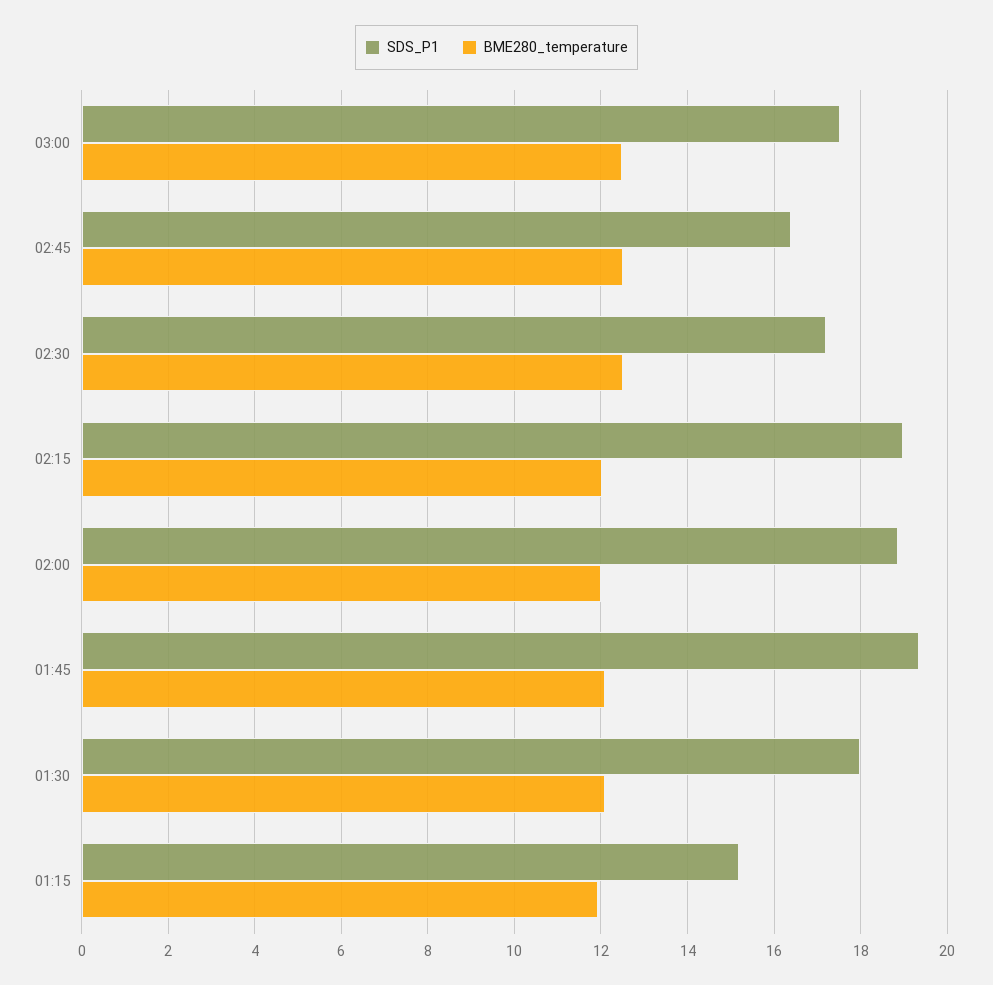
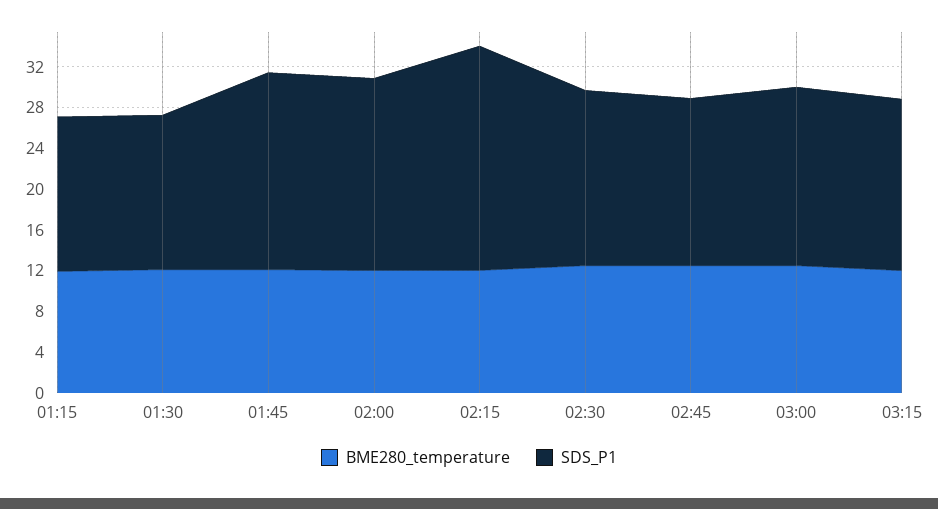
SDS_P1, 02:15: 19 -> 22
SDS_P1, 01:30: 18 -> 15
BME280_temperature, 03:15: none -> 12
SDS_P1, 03:15: none -> 17

